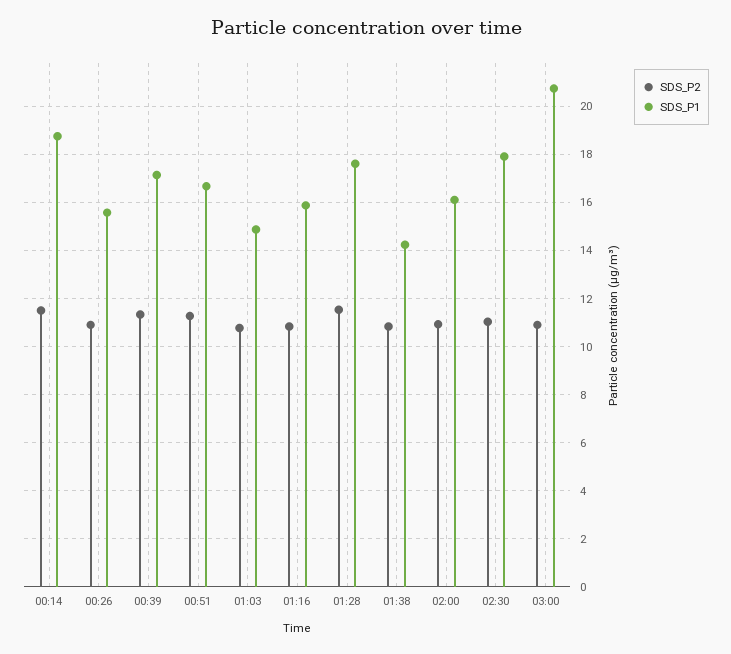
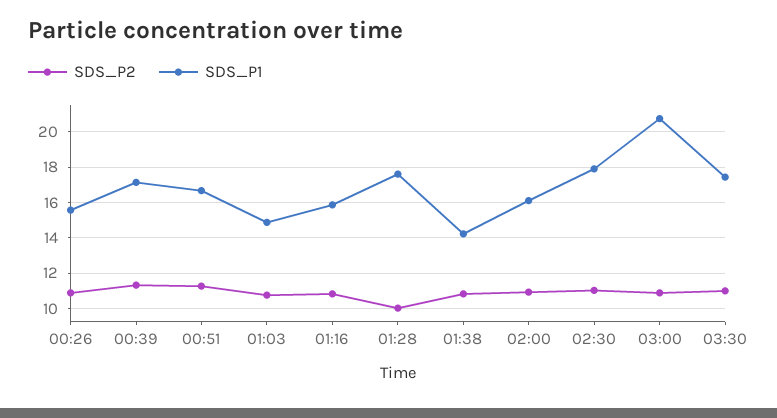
SDS_P2, 00:14: 11.5 -> none
SDS_P1, 00:14: 18.75 -> none
SDS_P2, 01:28: 11.5 -> 10
SDS_P2, 03:30: none -> 11
SDS_P1, 03:30: none -> 17.5

